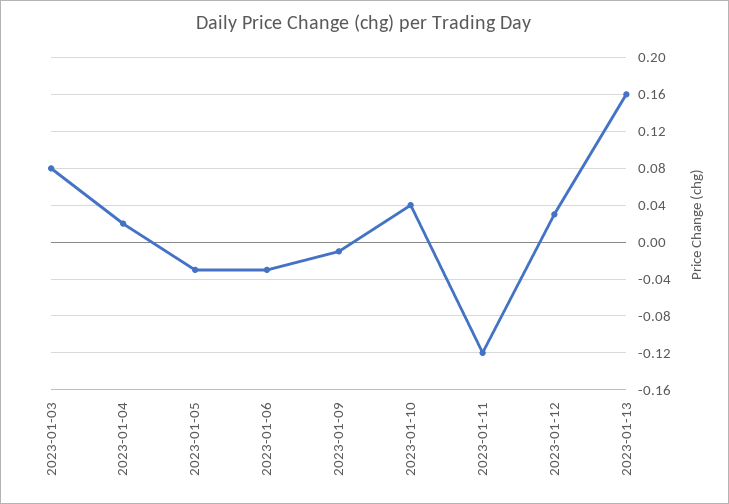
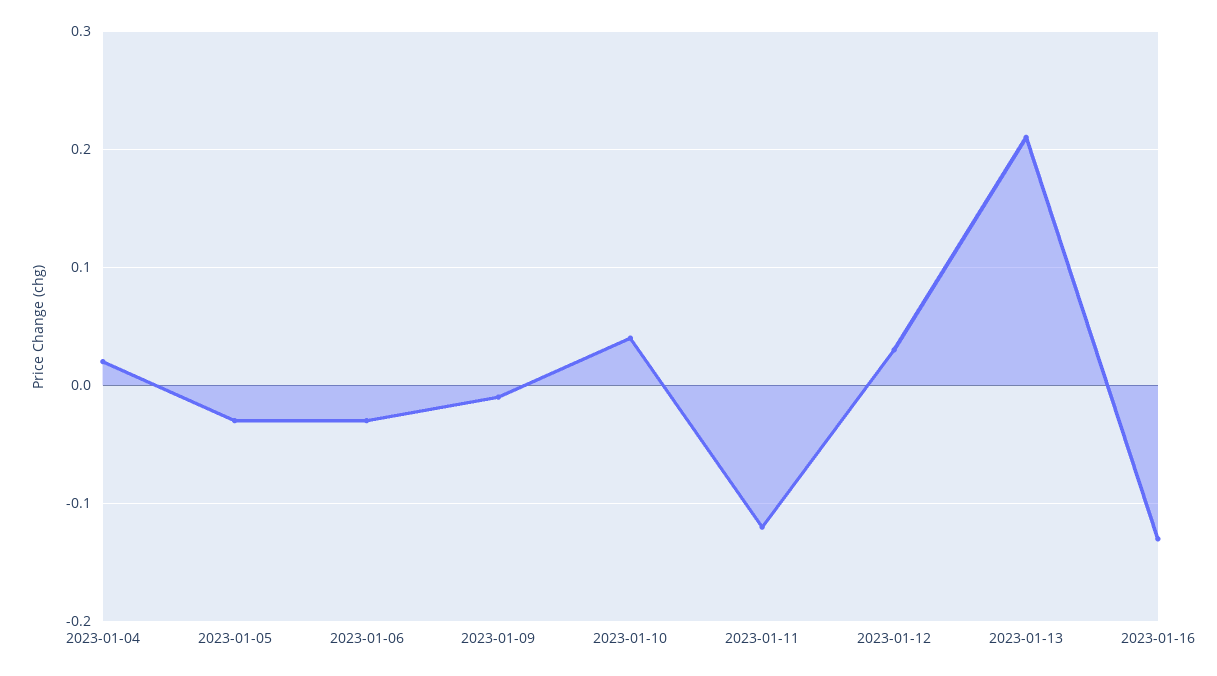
2023-01-03: 0.08 -> none
2023-01-13: 0.16 -> 0.21
2023-01-16: none -> -0.13

